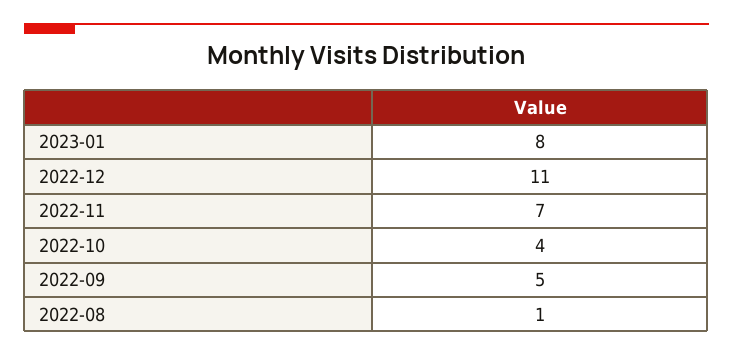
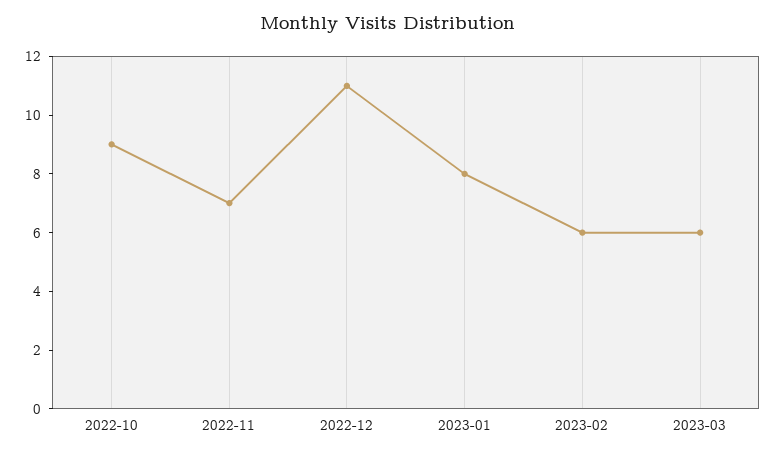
2022-10: 4 -> 9
2022-09: 5 -> none
2022-08: 1 -> none
2023-02: none -> 6
2023-03: none -> 6

